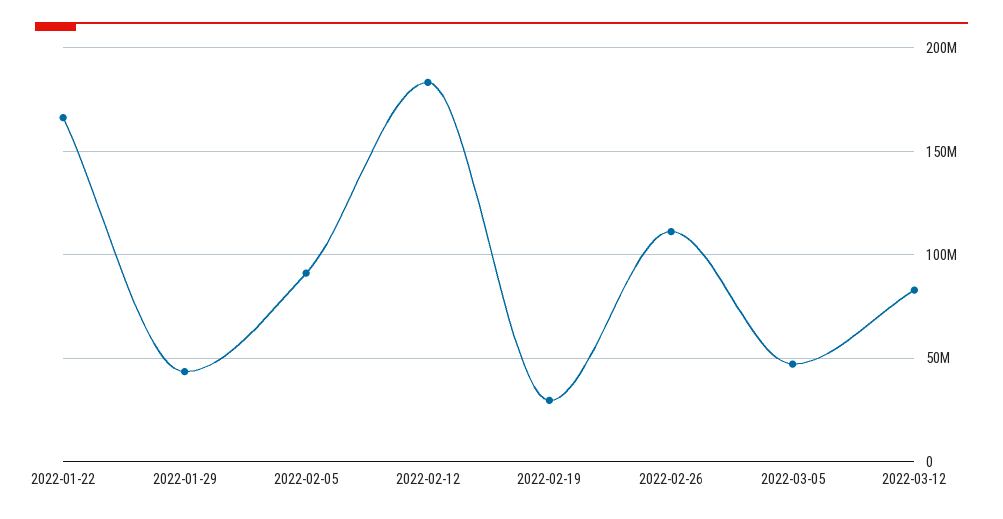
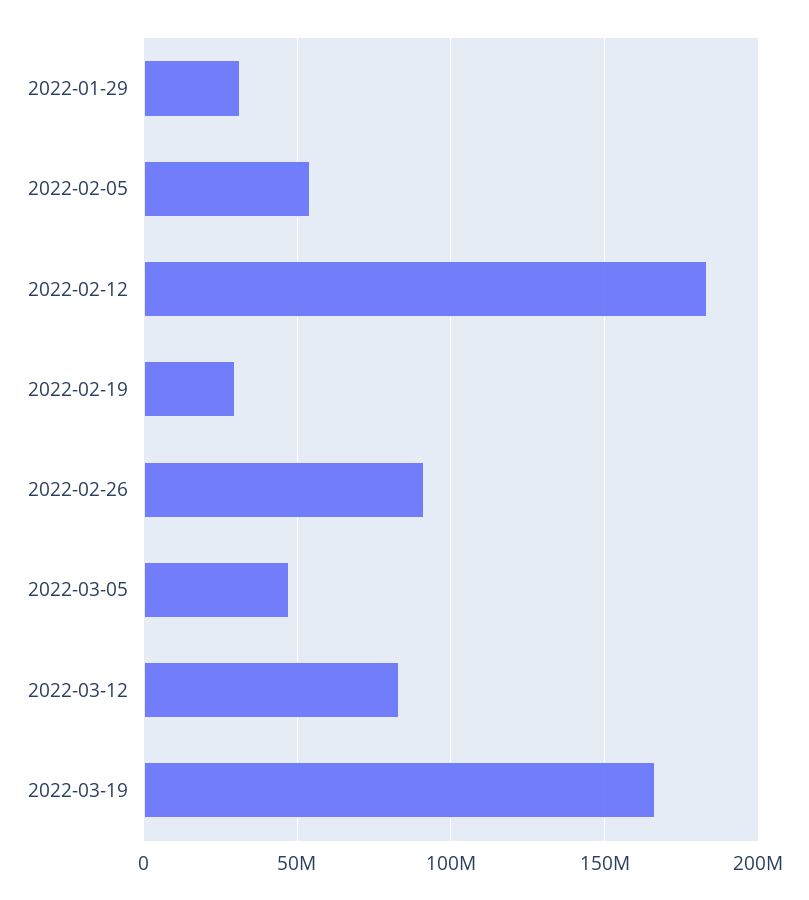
2022-01-22: 165000000 -> none
2022-01-29: 45000000 -> 30000000
2022-02-05: 90000000 -> 55000000
2022-02-26: 110000000 -> 90000000
2022-03-19: none -> 165000000

